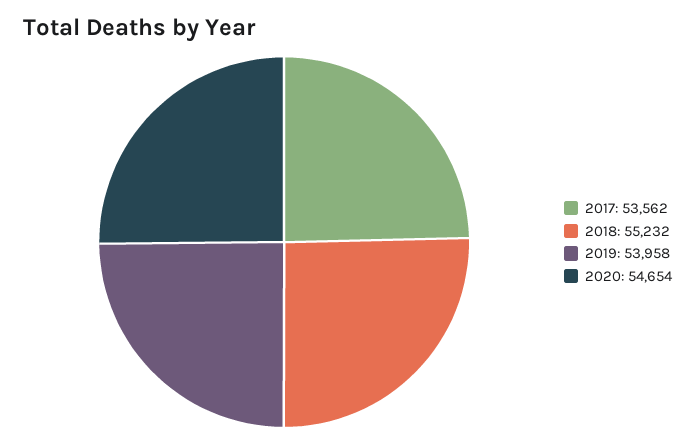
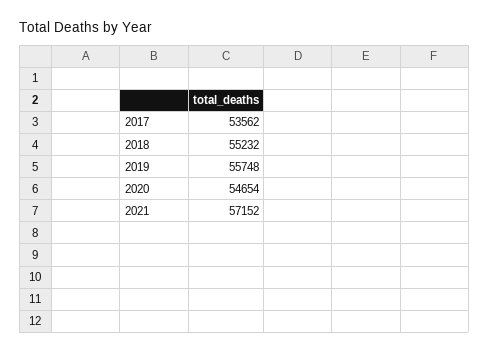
2019: 53958 -> 55748
2021: none -> 57152

